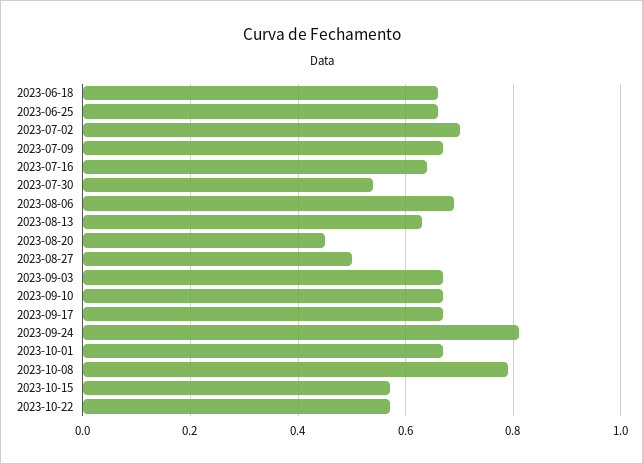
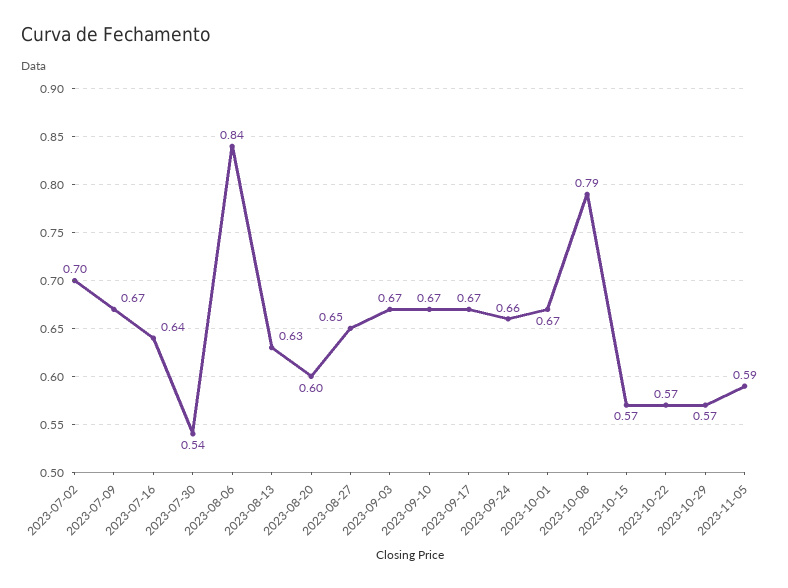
2023-06-18: 0.65 -> none
2023-06-25: 0.65 -> none
2023-08-06: 0.7 -> 0.84
2023-08-20: 0.45 -> 0.6
2023-08-27: 0.5 -> 0.65
2023-09-24: 0.8 -> 0.66
2023-10-29: none -> 0.57
2023-11-05: none -> 0.59

